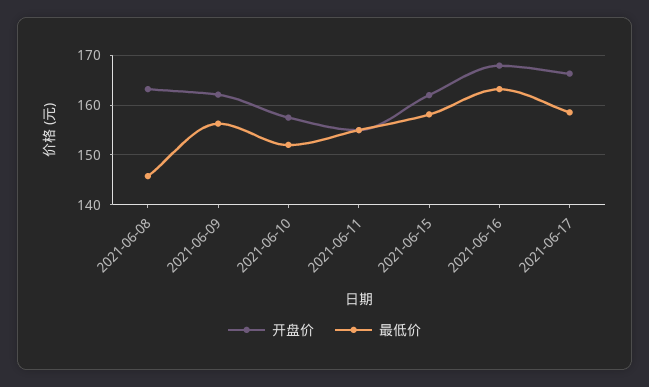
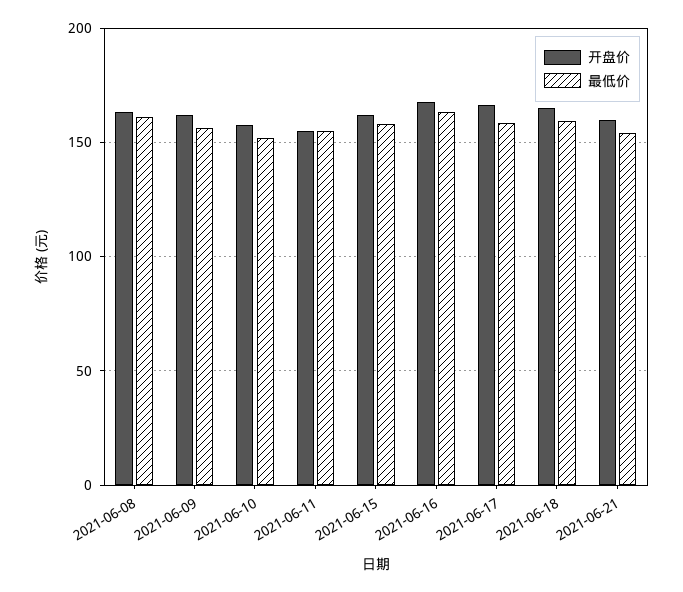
最低价, 2021-06-08: 146 -> 160
开盘价, 2021-06-18: none -> 165
最低价, 2021-06-18: none -> 160
开盘价, 2021-06-21: none -> 160
最低价, 2021-06-21: none -> 155

